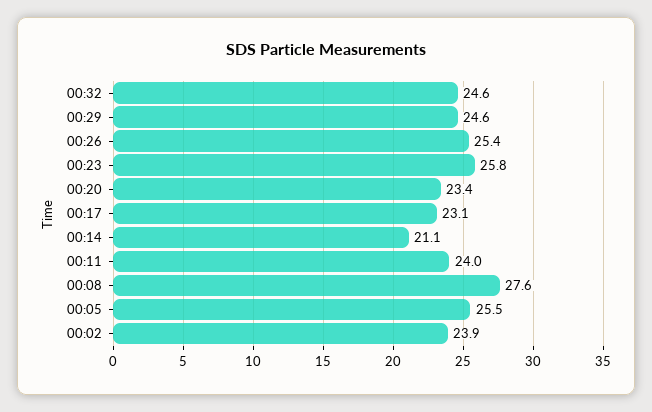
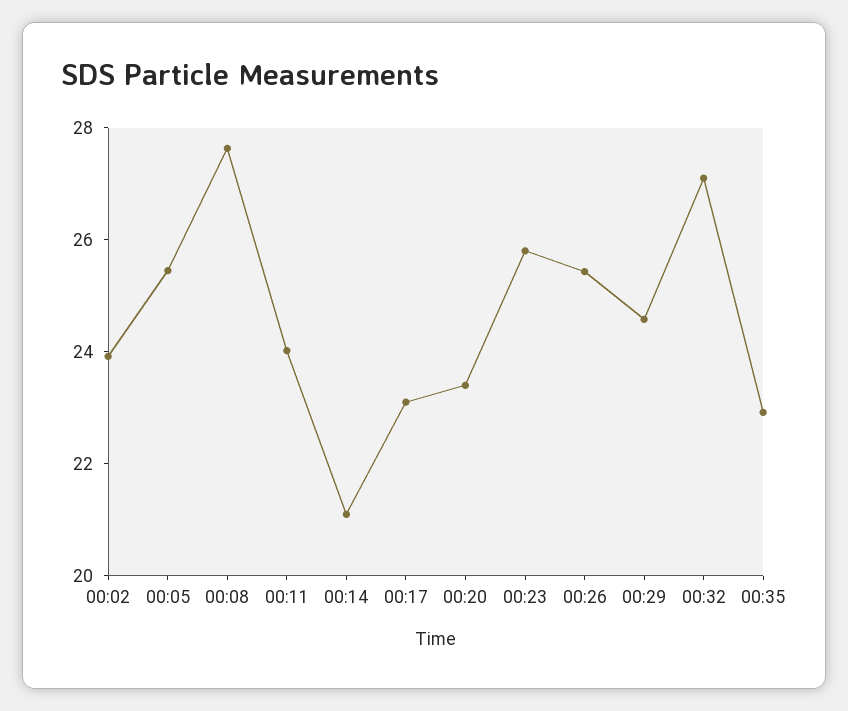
00:32: 24.6 -> 27
00:35: none -> 23

